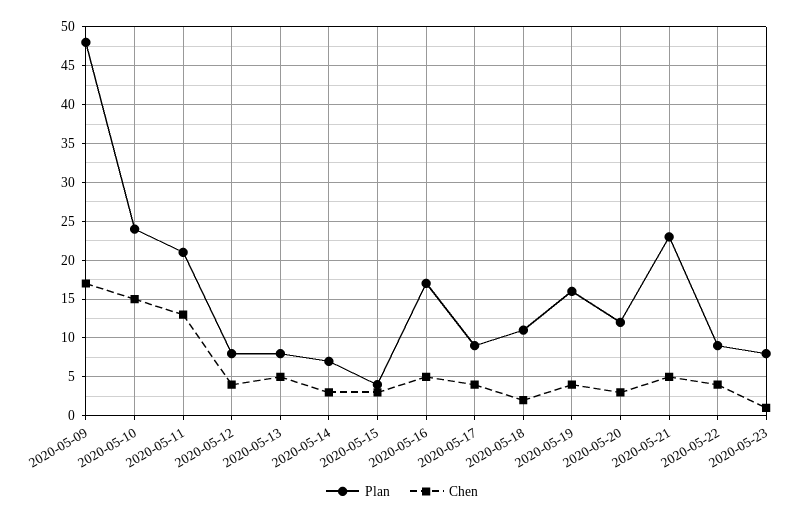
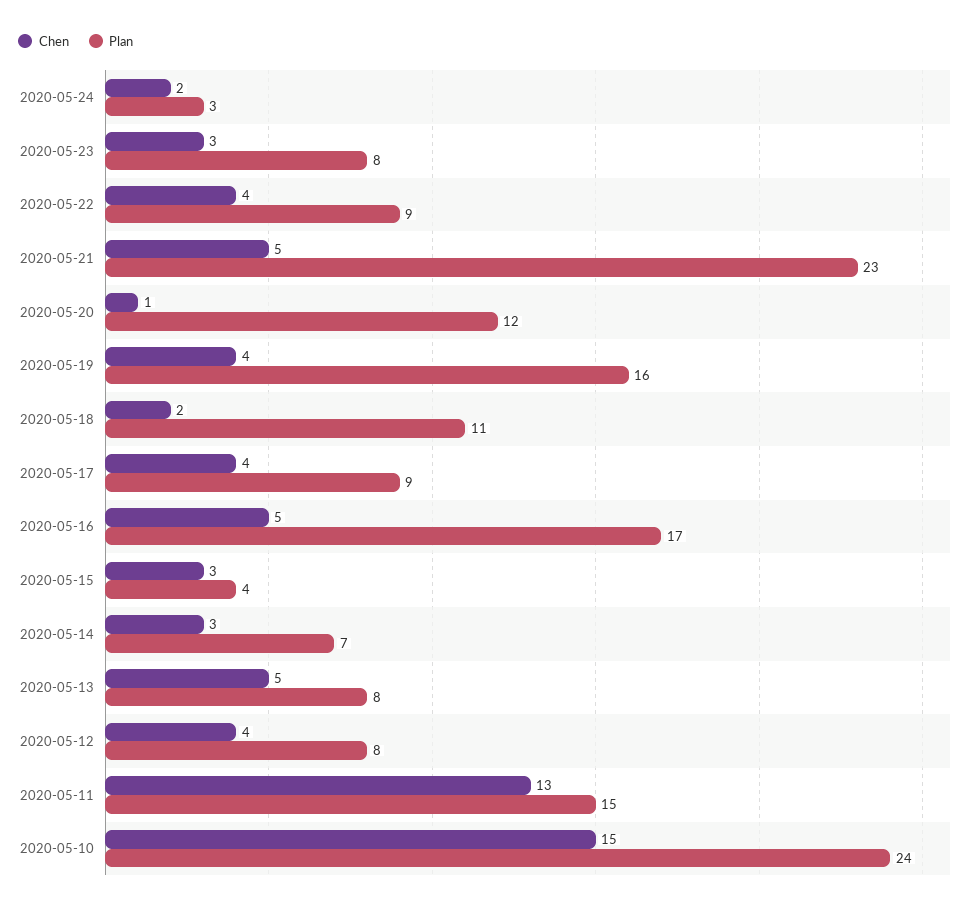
Plan, 2020-05-09: 48 -> none
Chen, 2020-05-09: 17 -> none
Plan, 2020-05-11: 21 -> 15
Chen, 2020-05-20: 3 -> 1
Chen, 2020-05-23: 1 -> 3
Chen, 2020-05-24: none -> 2
Plan, 2020-05-24: none -> 3

